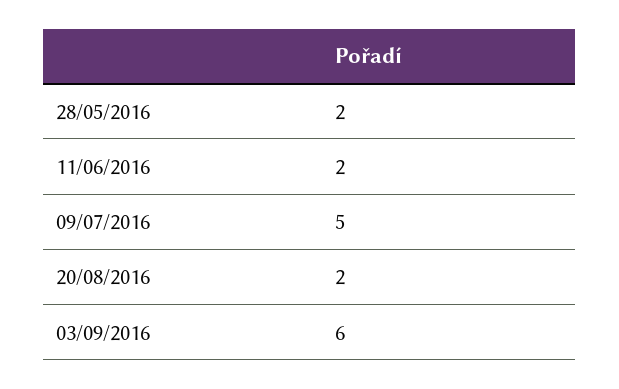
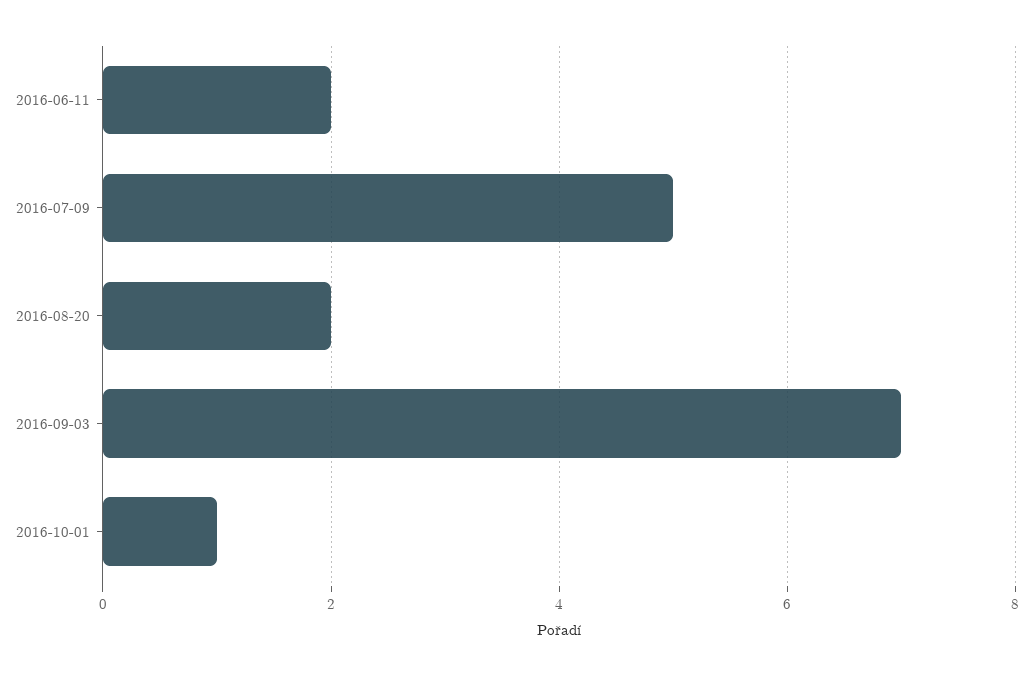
28/05/2016: 2 -> none
03/09/2016: 6 -> 7
2016-10-01: none -> 1

